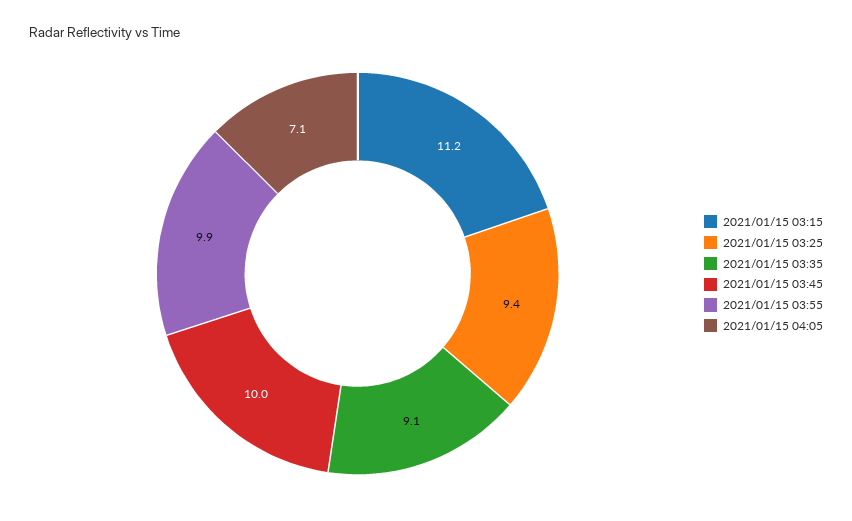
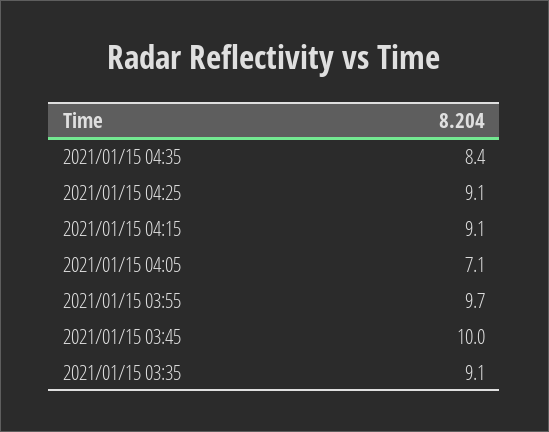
2021/01/15 03:15: 11.2 -> none
2021/01/15 03:25: 9.4 -> none
2021/01/15 03:55: 9.9 -> 9.7
2021/01/15 04:35: none -> 8.4
2021/01/15 04:25: none -> 9.1
2021/01/15 04:15: none -> 9.1

